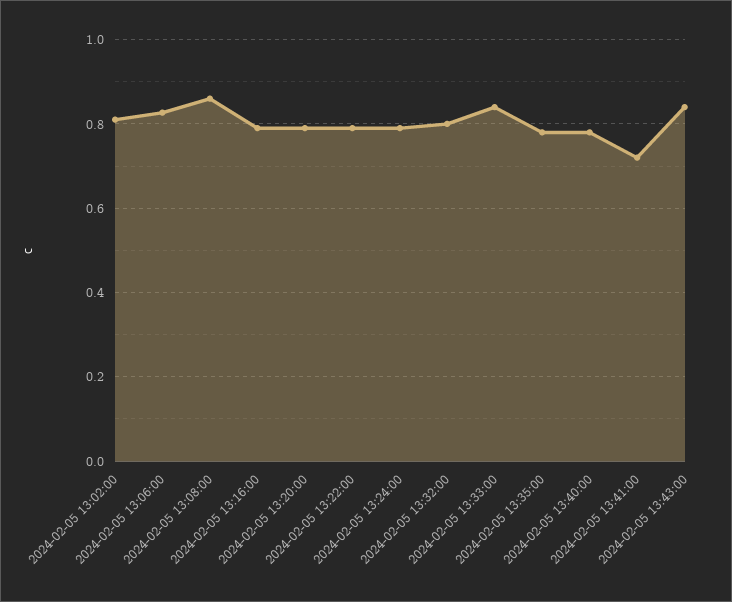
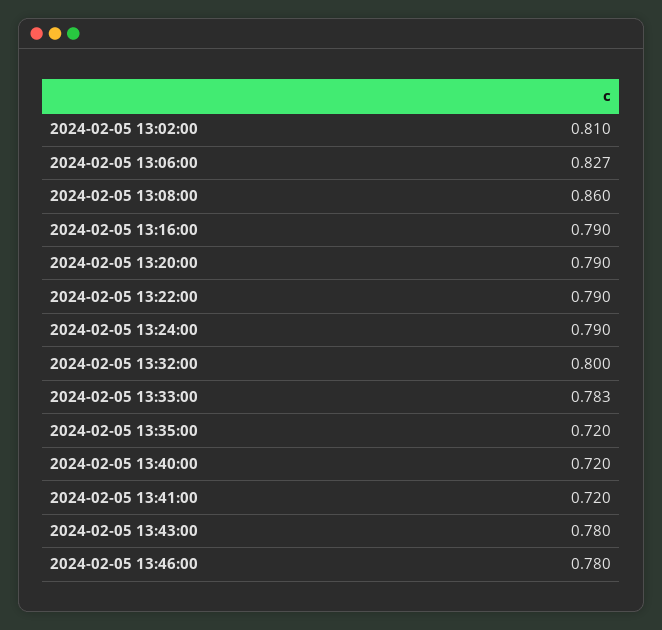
2024-02-05 13:33:00: 0.84 -> 0.783
2024-02-05 13:35:00: 0.78 -> 0.72
2024-02-05 13:40:00: 0.78 -> 0.72
2024-02-05 13:43:00: 0.84 -> 0.78
2024-02-05 13:46:00: none -> 0.78

